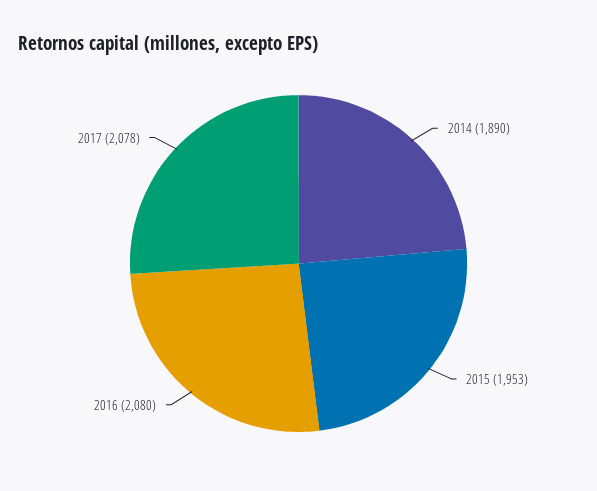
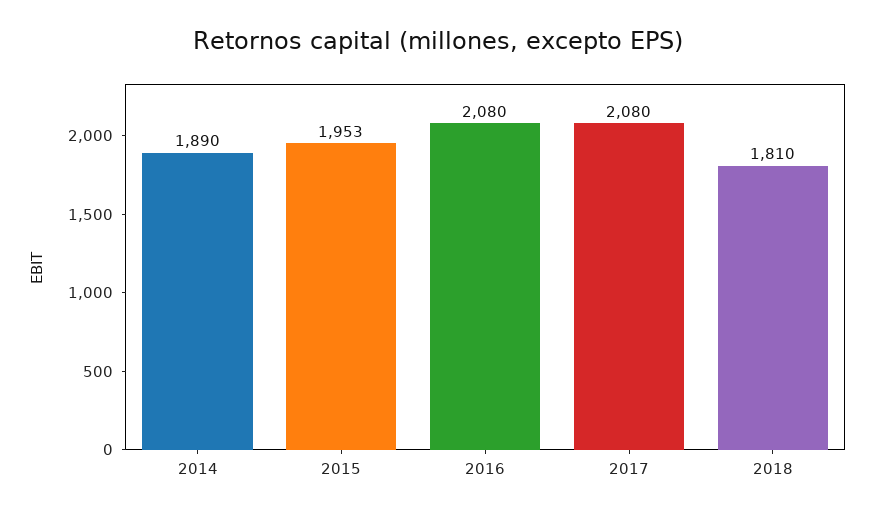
2017: 2078 -> 2080
2018: none -> 1810

